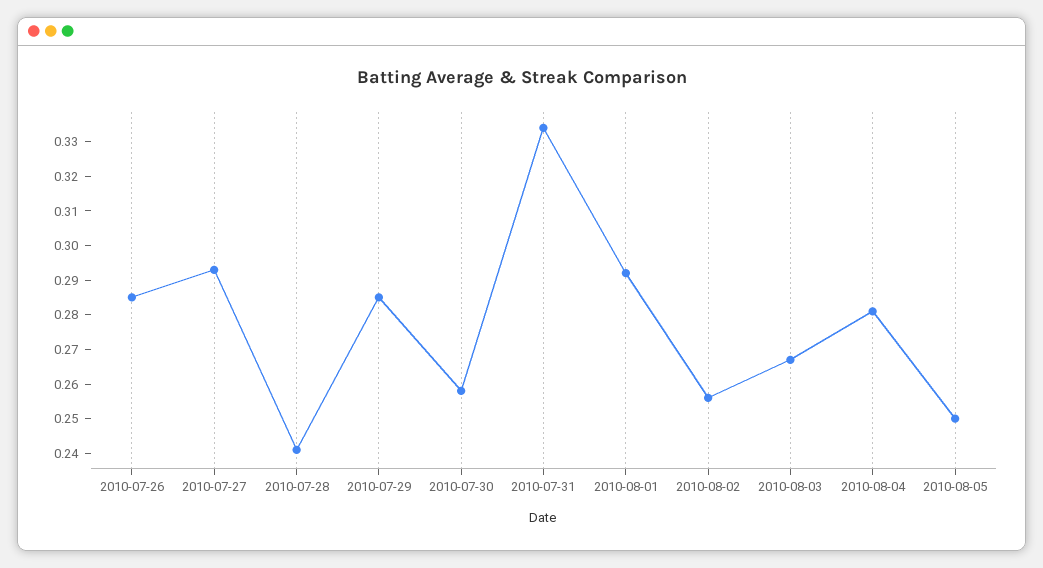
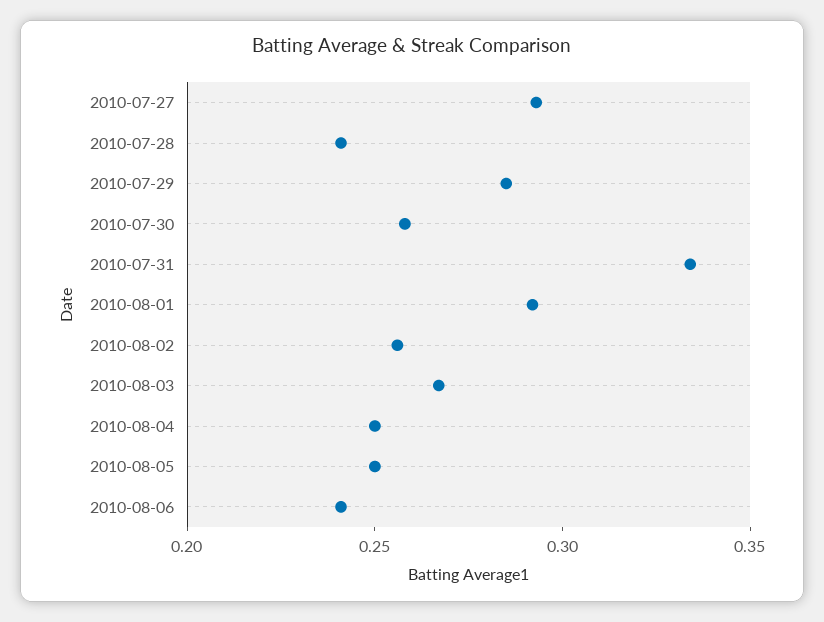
2010-07-26: 0.285 -> none
2010-08-04: 0.28 -> 0.25
2010-08-06: none -> 0.24

